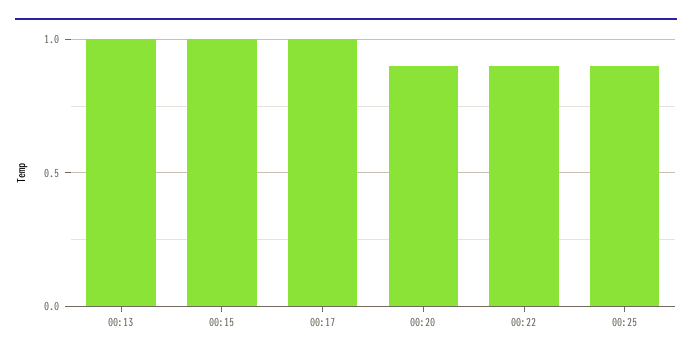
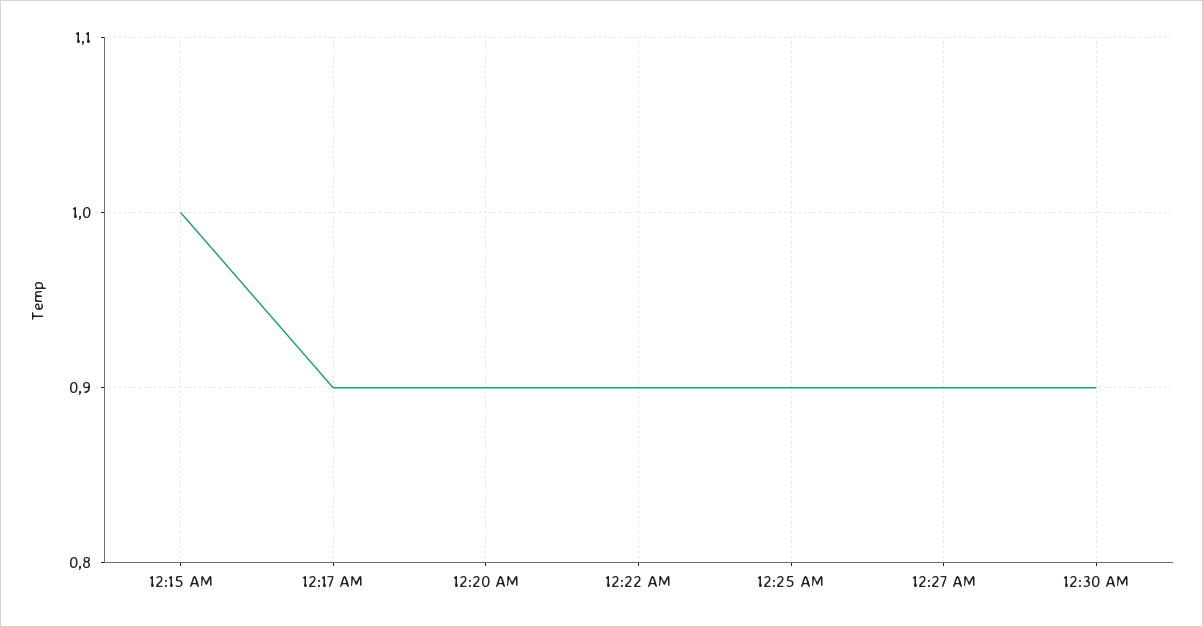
00:13: 1 -> none
00:17: 1 -> 0.9
12:27 AM: none -> 0.9
12:30 AM: none -> 0.9

